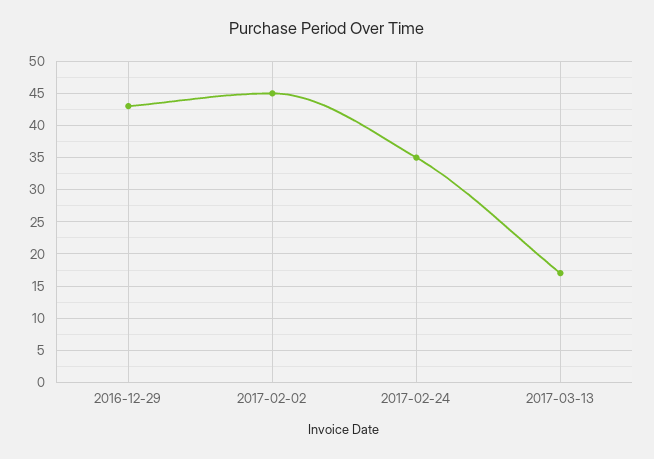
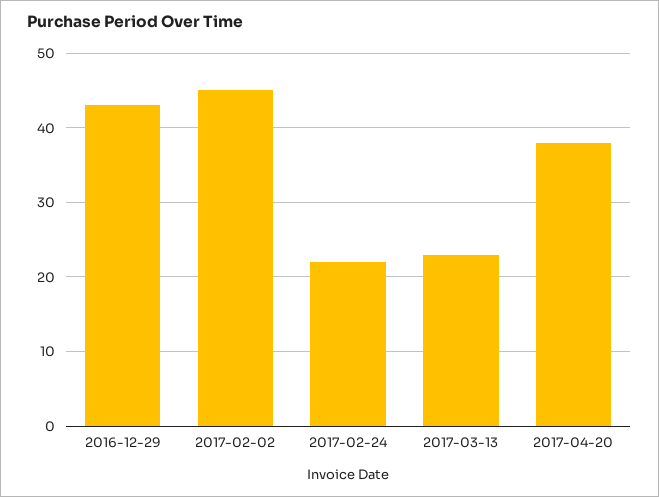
2017-02-24: 35 -> 22
2017-03-13: 17 -> 23
2017-04-20: none -> 38

